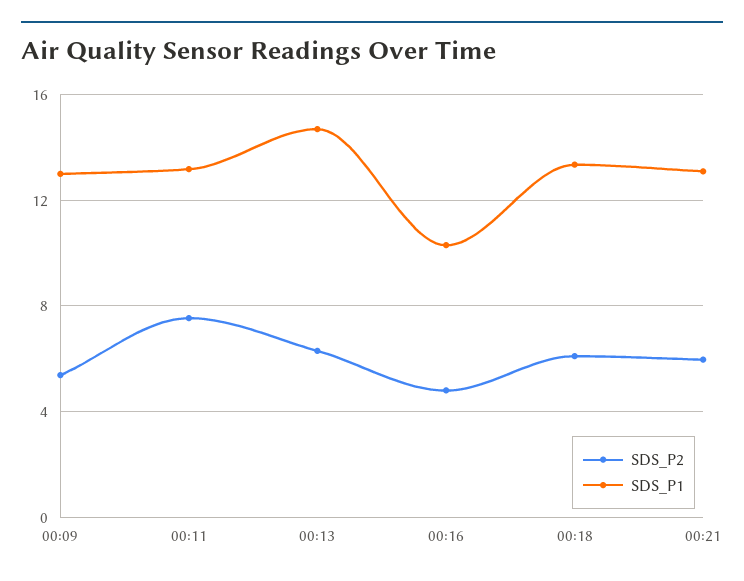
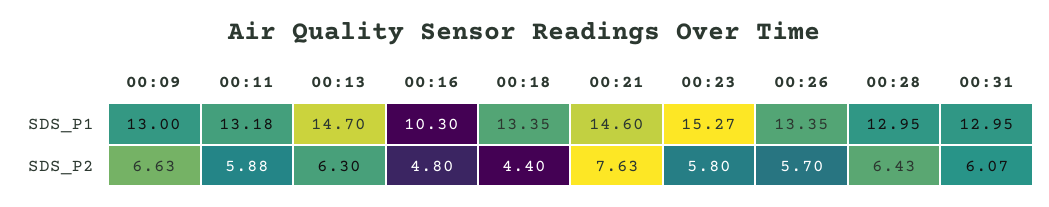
SDS_P2, 00:09: 5.5 -> 6.63
SDS_P2, 00:11: 7.5 -> 5.88
SDS_P2, 00:18: 6 -> 4.4
SDS_P2, 00:21: 6 -> 7.63
SDS_P1, 00:21: 13 -> 14.6
SDS_P1, 00:23: none -> 15.27
SDS_P1, 00:26: none -> 13.35
SDS_P1, 00:28: none -> 12.95
SDS_P1, 00:31: none -> 12.95
SDS_P2, 00:23: none -> 5.8
SDS_P2, 00:26: none -> 5.7
SDS_P2, 00:28: none -> 6.43
SDS_P2, 00:31: none -> 6.07

